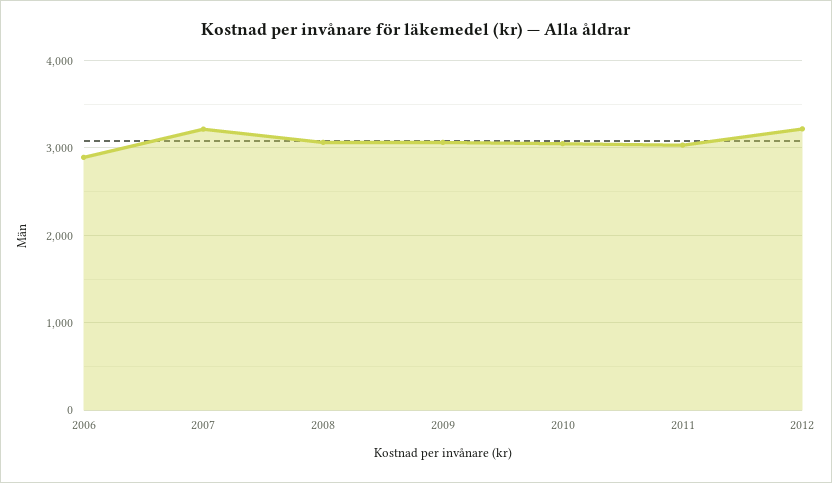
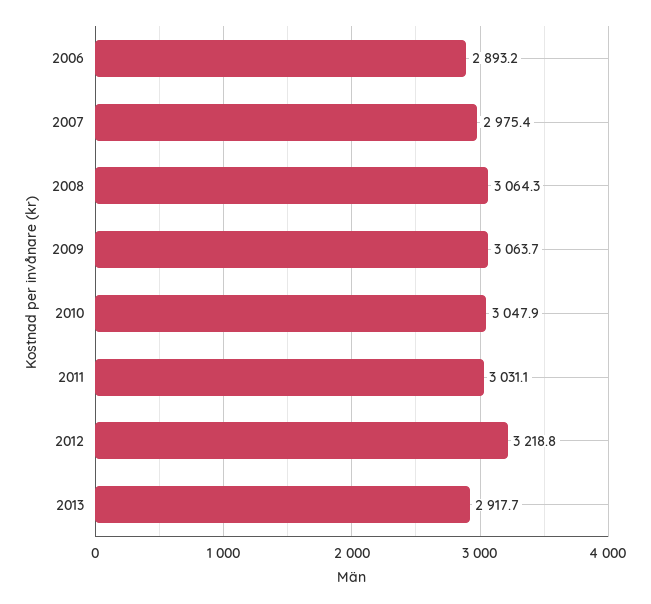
2007: 3200 -> 2975.4
2013: none -> 2917.7

